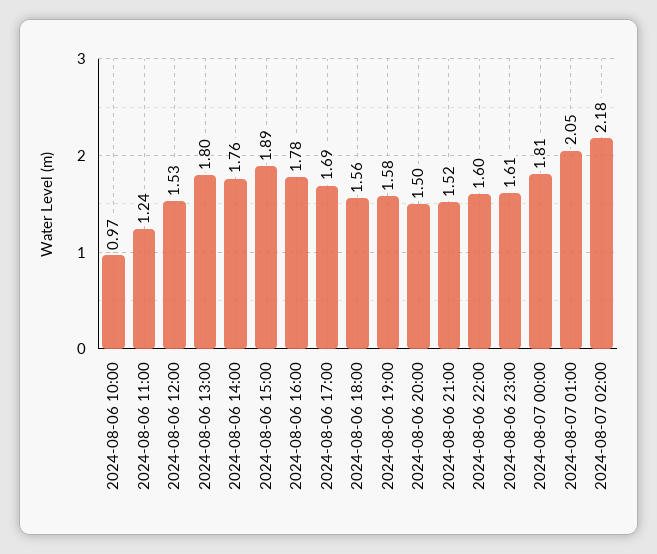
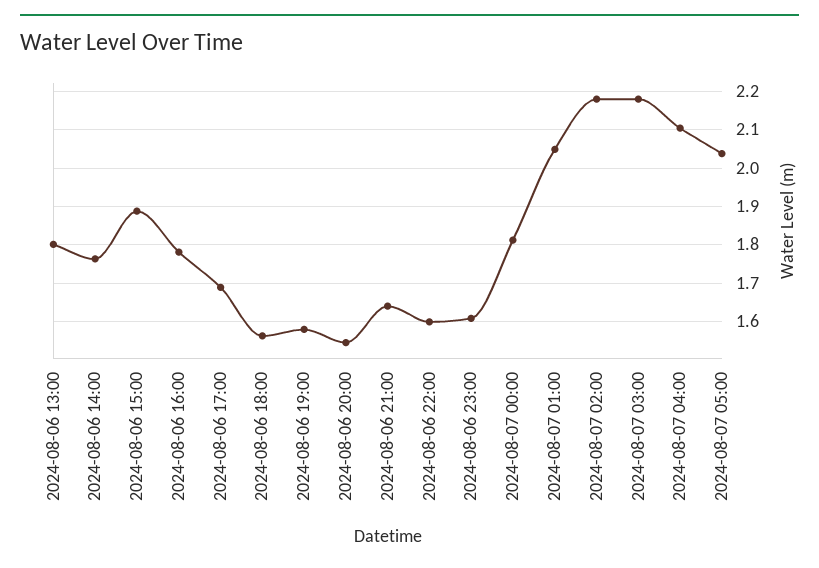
2024-08-06 10:00: 0.97 -> none
2024-08-06 11:00: 1.24 -> none
2024-08-06 12:00: 1.53 -> none
2024-08-06 20:00: 1.5 -> 1.54
2024-08-06 21:00: 1.52 -> 1.64
2024-08-07 03:00: none -> 2.18
2024-08-07 04:00: none -> 2.1
2024-08-07 05:00: none -> 2.04

